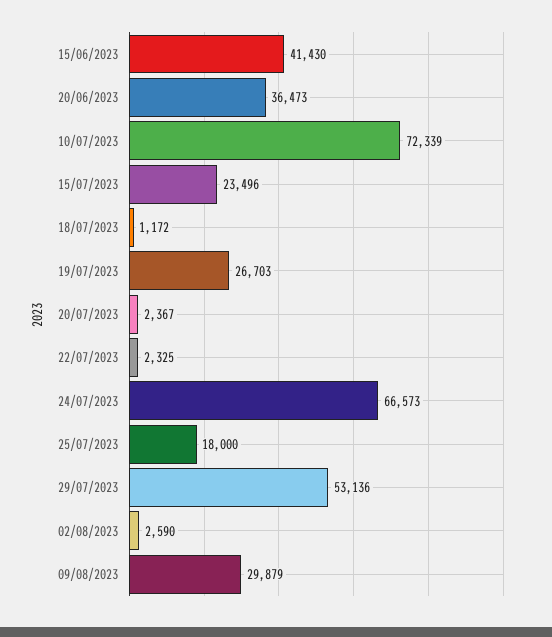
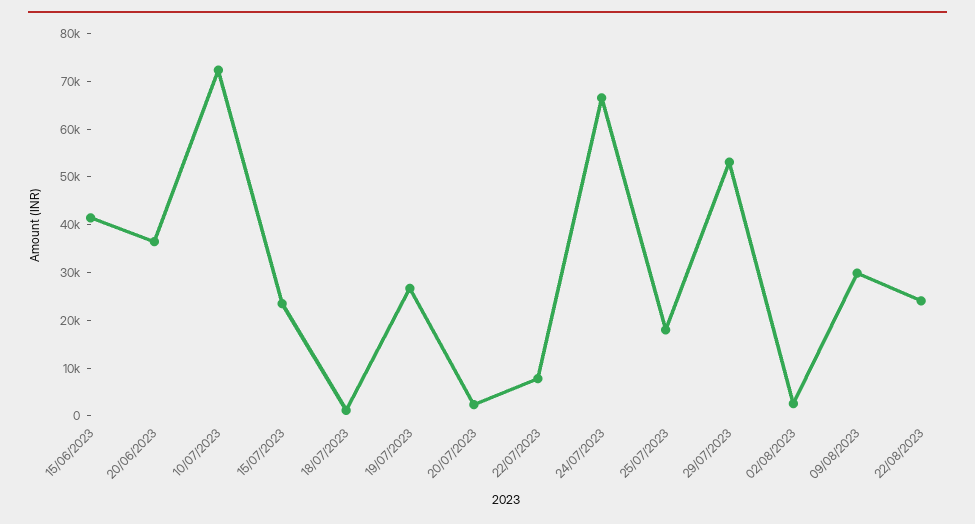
22/07/2023: 2325 -> 8000
22/08/2023: none -> 24000

